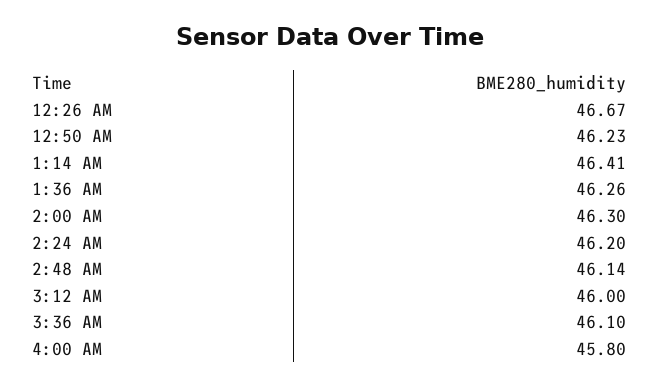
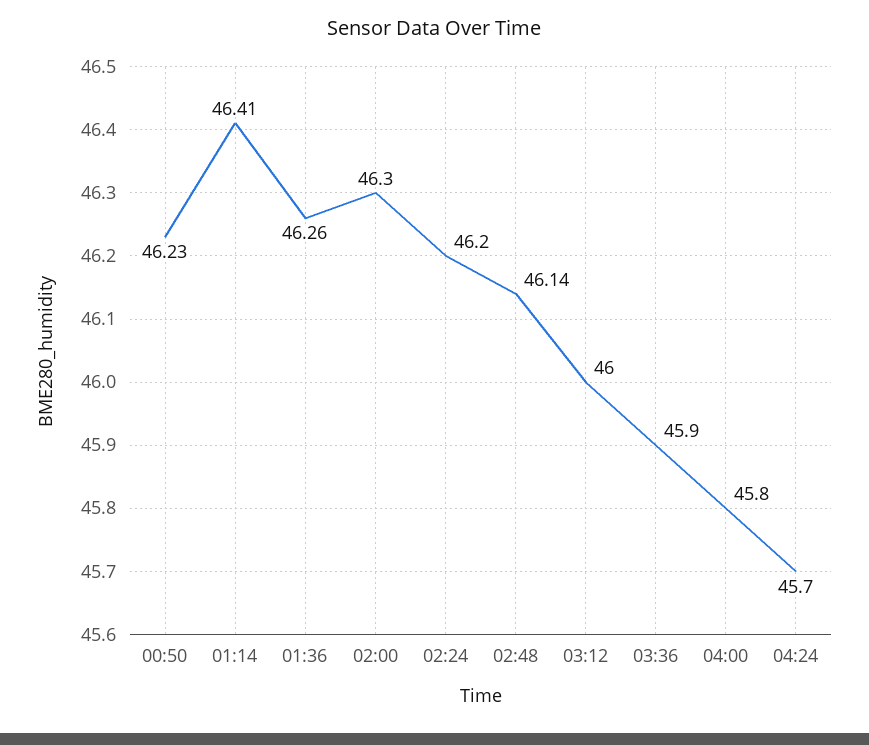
12:26 AM: 46.67 -> none
3:36 AM: 46.1 -> 45.9
04:24: none -> 45.7

